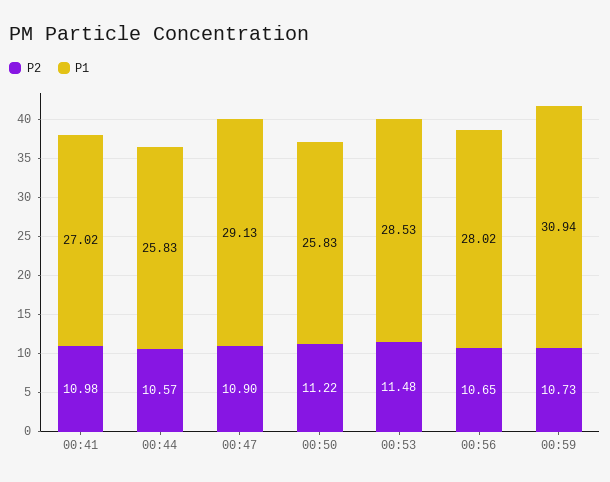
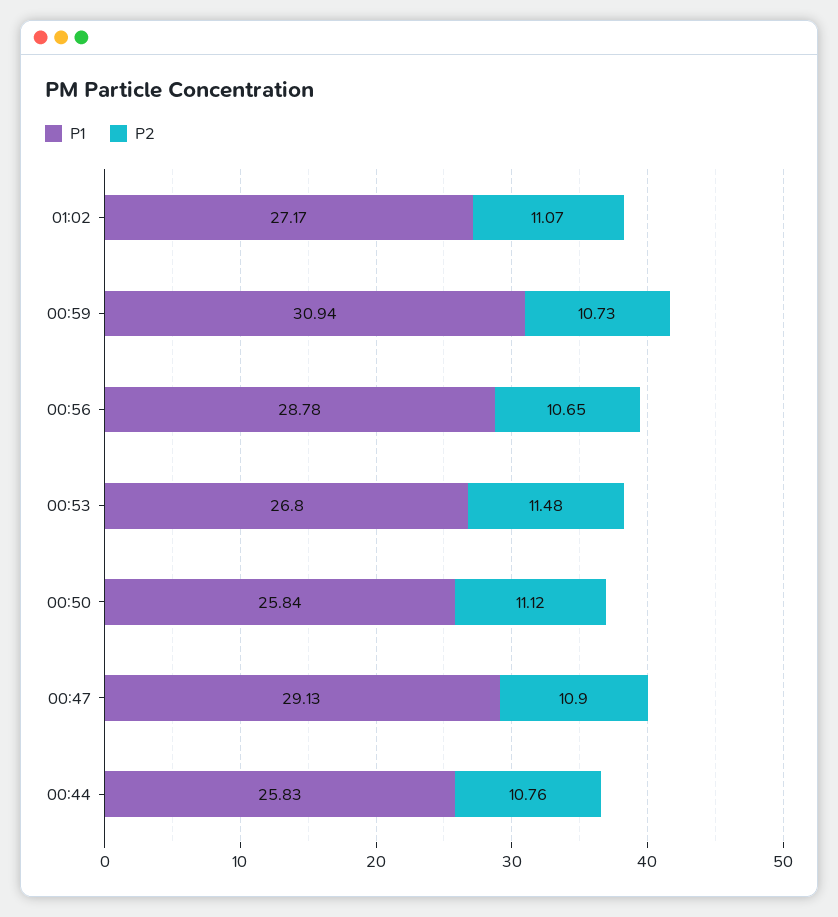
P2, 00:41: 10.98 -> none
P1, 00:41: 27.02 -> none
P2, 00:44: 10.57 -> 10.76
P2, 00:50: 11.22 -> 11.12
P1, 00:50: 25.83 -> 25.84
P1, 00:53: 28.53 -> 26.8
P1, 00:56: 28.02 -> 28.78
P1, 01:02: none -> 27.17
P2, 01:02: none -> 11.07

